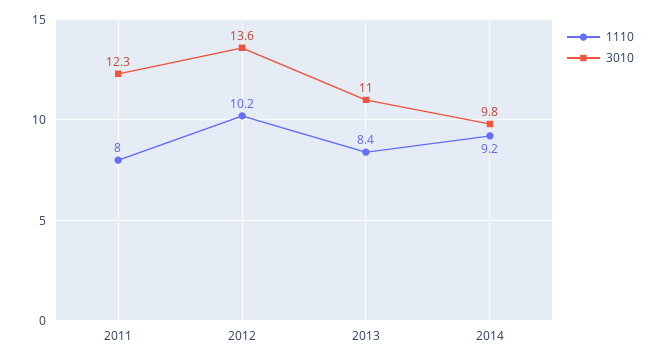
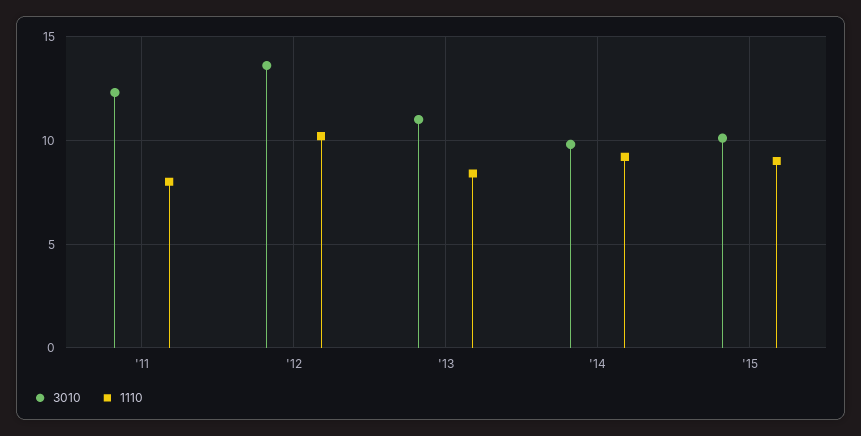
3010, '15: none -> 10
1110, '15: none -> 9

